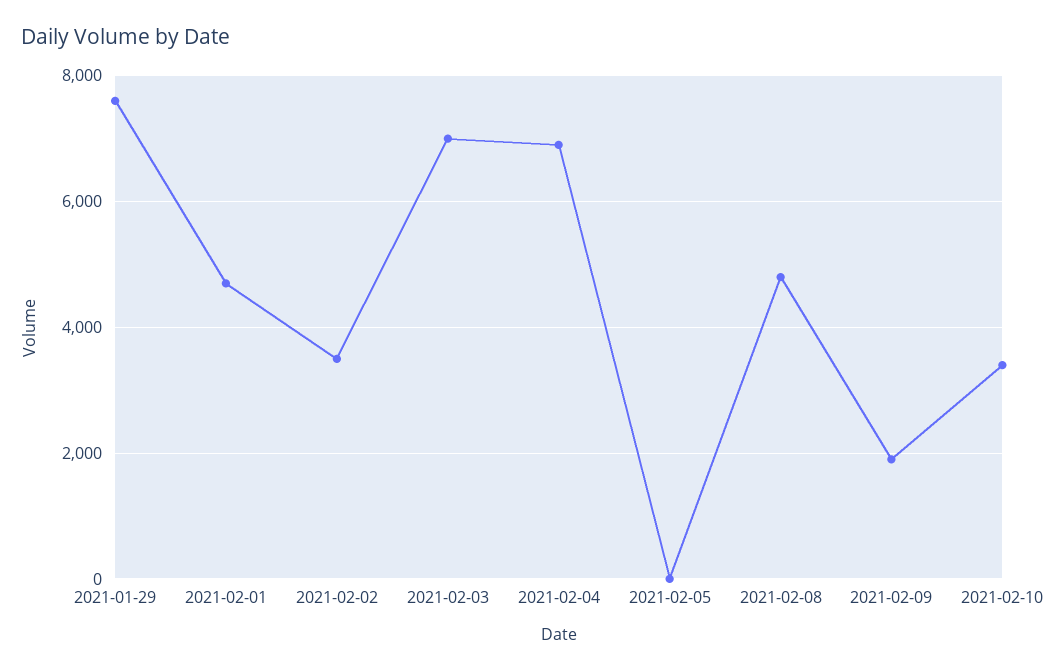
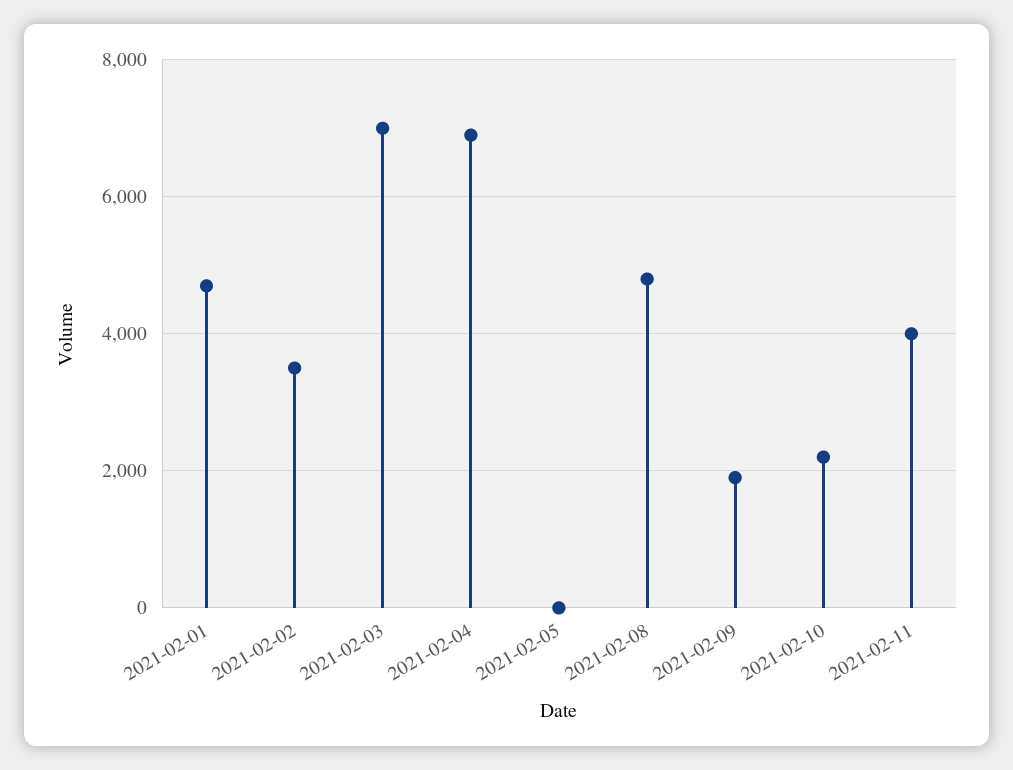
2021-01-29: 7600 -> none
2021-02-10: 3400 -> 2200
2021-02-11: none -> 4000

